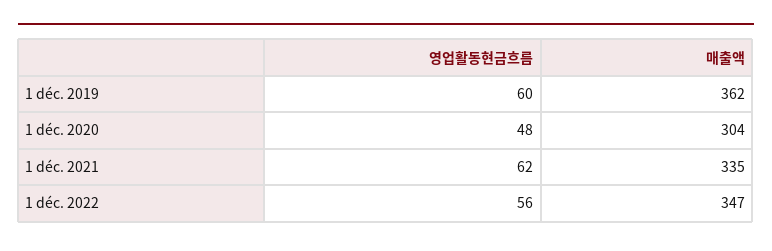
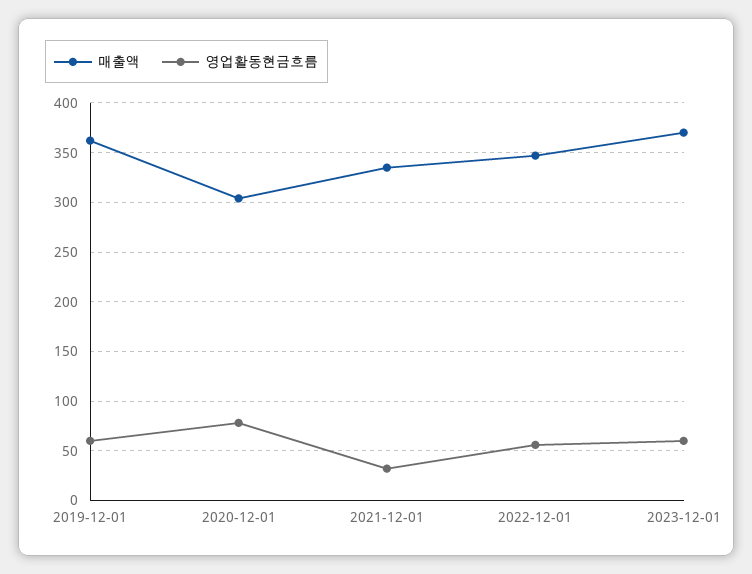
영업활동현금흐름, 1 déc. 2020: 48 -> 80
영업활동현금흐름, 1 déc. 2021: 62 -> 30
매출액, 2023-12-01: none -> 370
영업활동현금흐름, 2023-12-01: none -> 60

